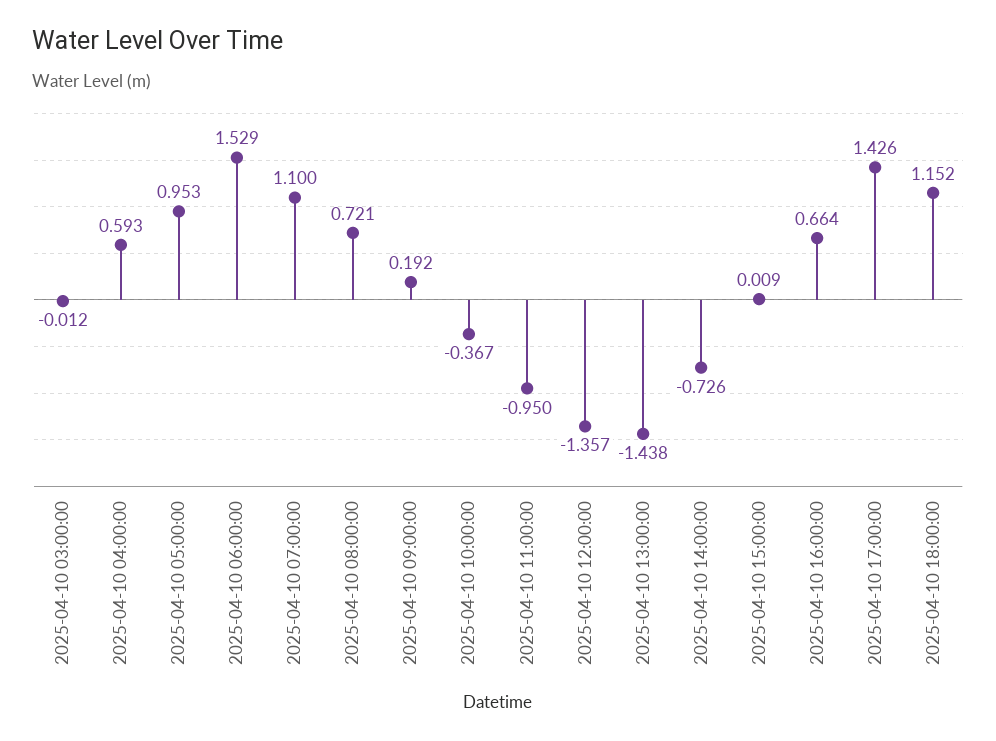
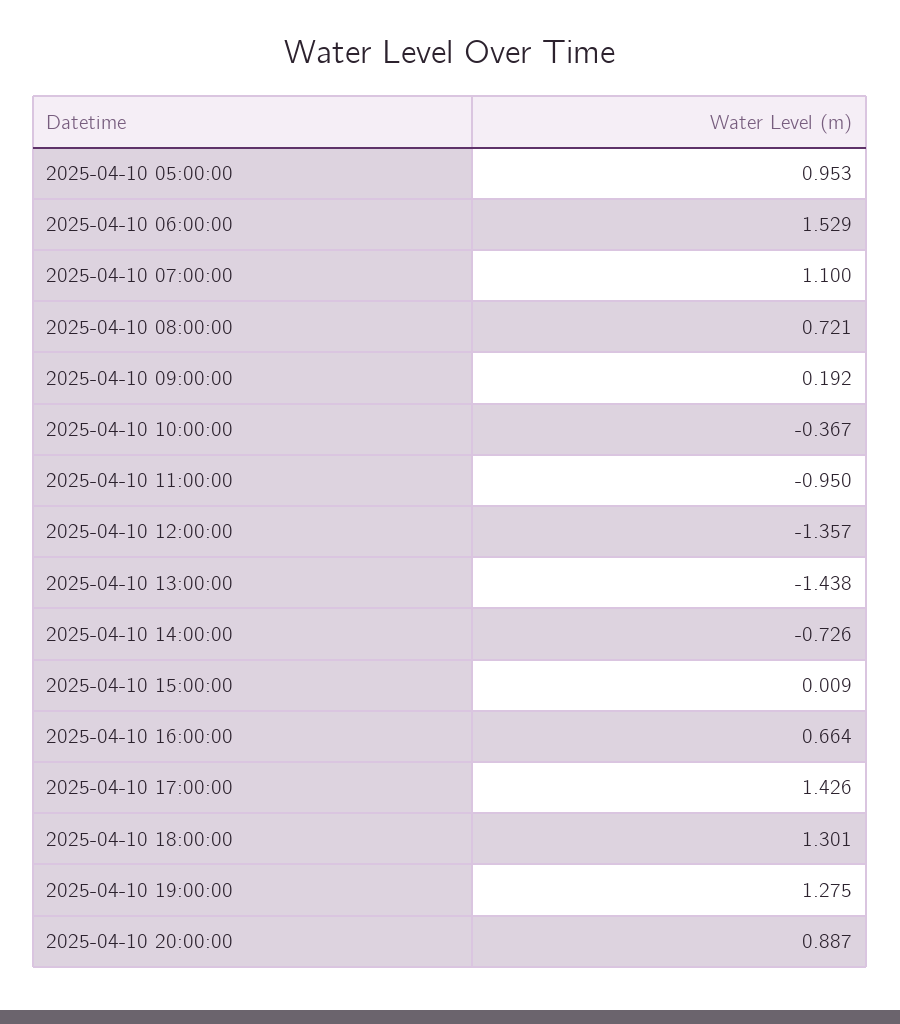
2025-04-10 03:00:00: -0.012 -> none
2025-04-10 04:00:00: 0.593 -> none
2025-04-10 18:00:00: 1.152 -> 1.301
2025-04-10 19:00:00: none -> 1.275
2025-04-10 20:00:00: none -> 0.887

